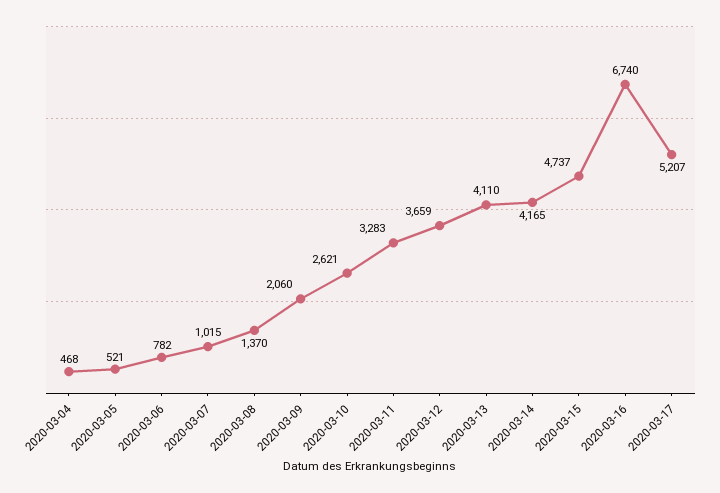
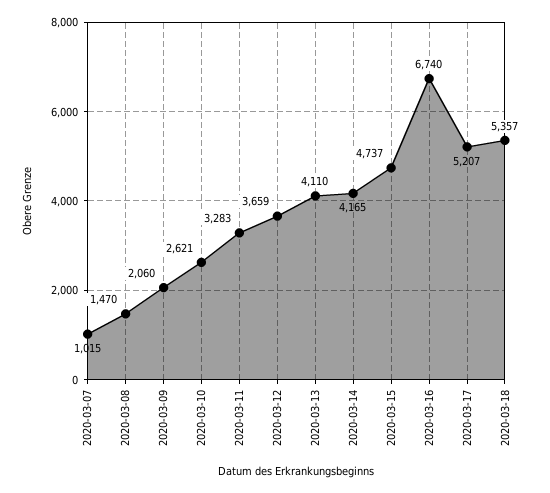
2020-03-04: 468 -> none
2020-03-05: 521 -> none
2020-03-06: 782 -> none
2020-03-08: 1370 -> 1470
2020-03-18: none -> 5357

